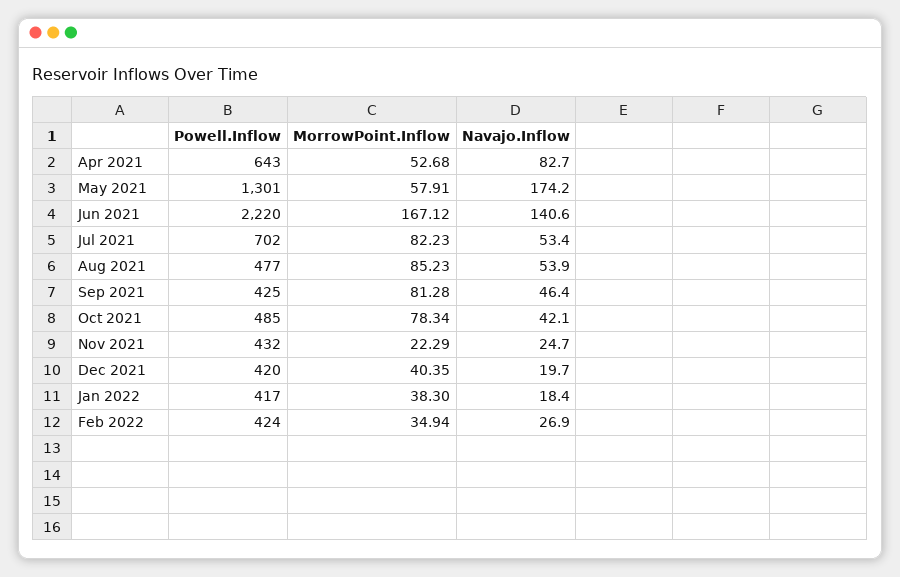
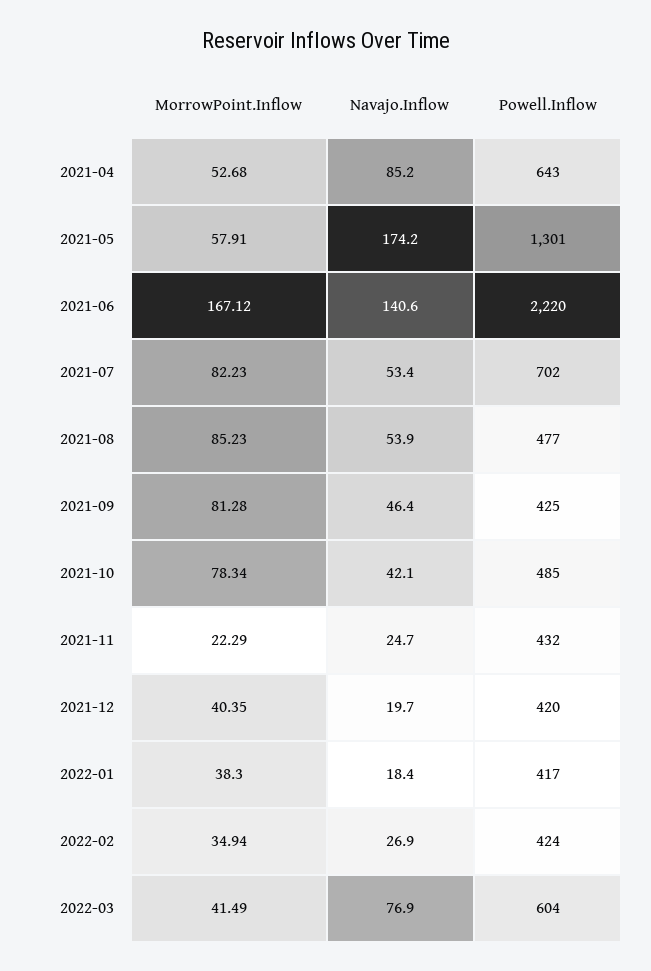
Navajo.Inflow, Apr 2021: 82.7 -> 85.2
MorrowPoint.Inflow, 2022-03: none -> 41.49
Navajo.Inflow, 2022-03: none -> 76.9
Powell.Inflow, 2022-03: none -> 604

